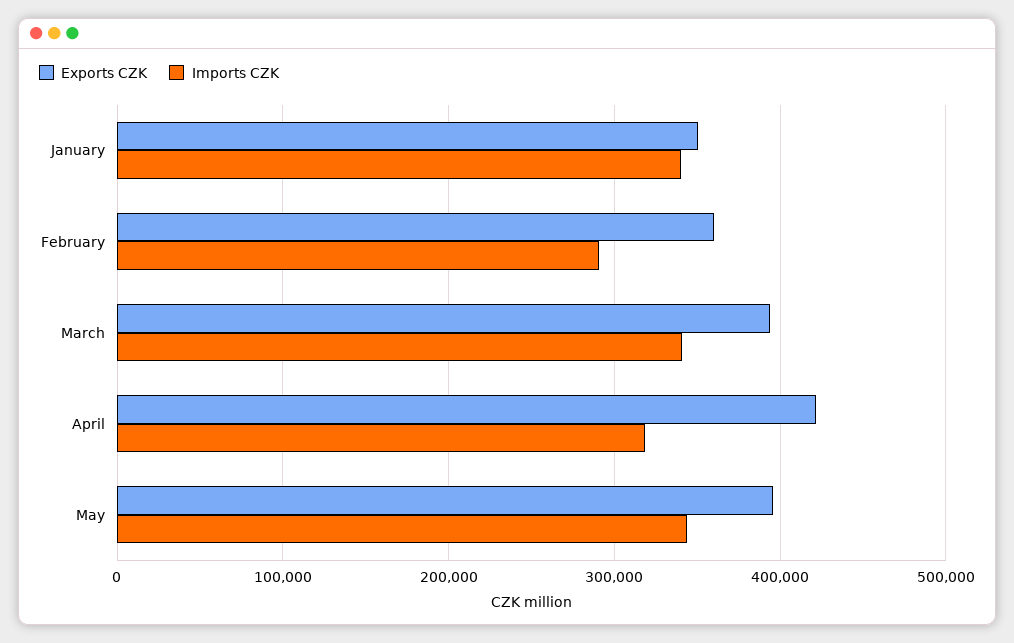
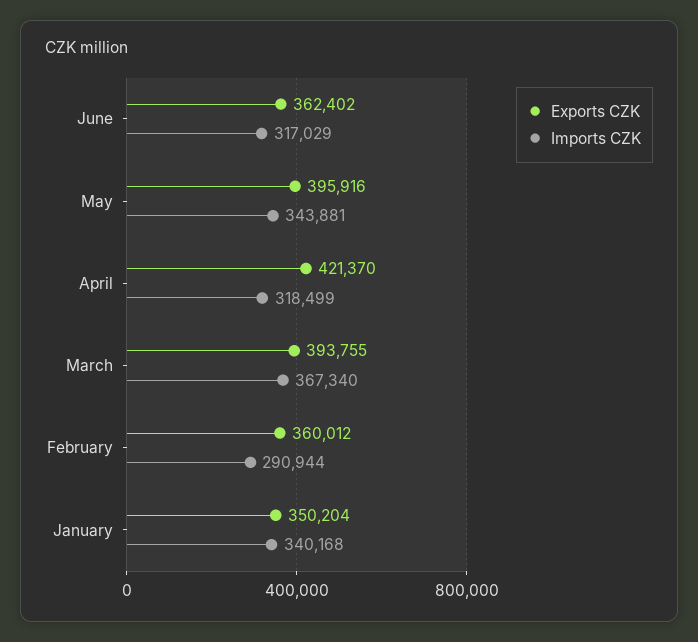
Imports CZK, March: 340000 -> 367340
Exports CZK, June: none -> 362402
Imports CZK, June: none -> 317029

